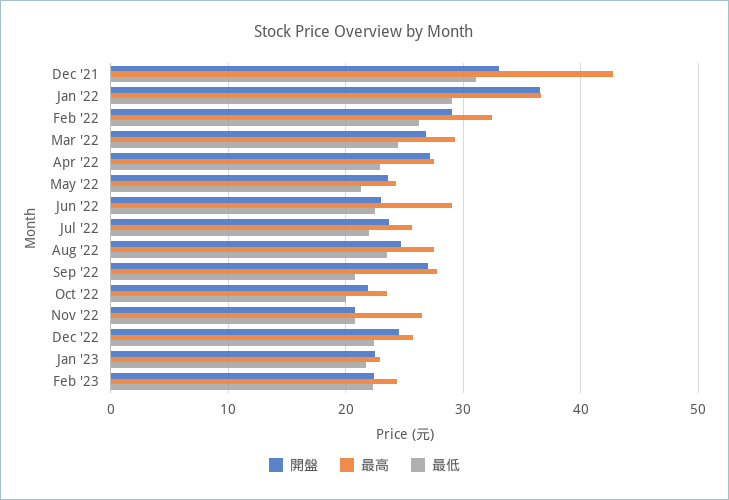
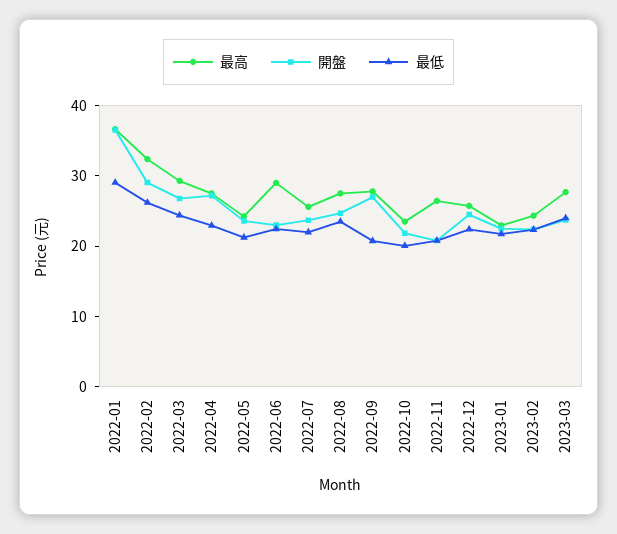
開盤, Dec '21: 33 -> none
最高, Dec '21: 43 -> none
最低, Dec '21: 31 -> none
最高, 2023-03: none -> 28
開盤, 2023-03: none -> 24
最低, 2023-03: none -> 24

